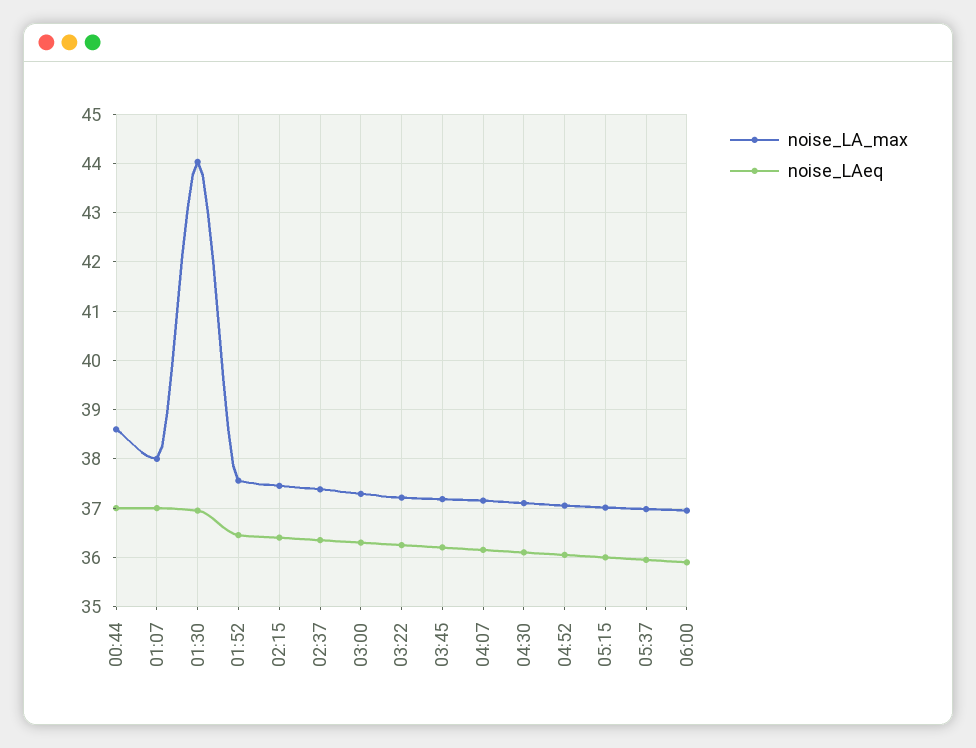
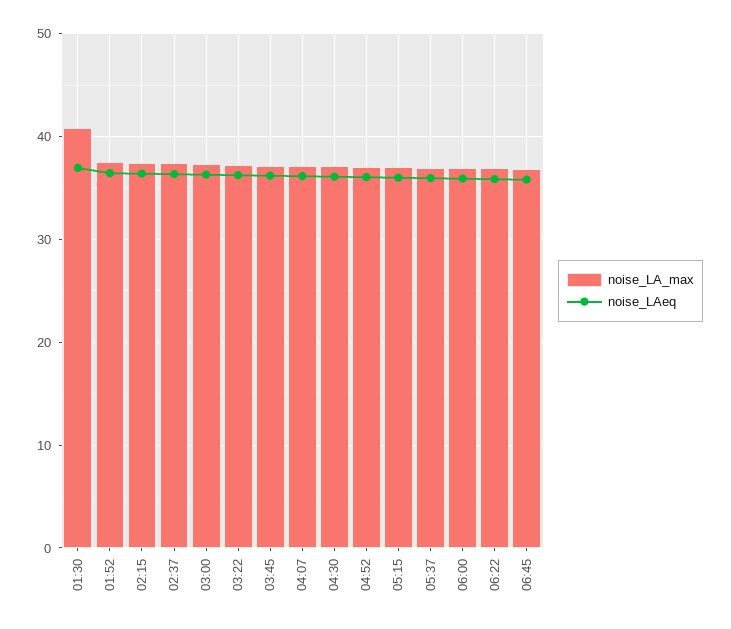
noise_LA_max, 00:44: 38.6 -> none
noise_LAeq, 00:44: 37 -> none
noise_LA_max, 01:07: 38 -> none
noise_LAeq, 01:07: 37 -> none
noise_LA_max, 01:30: 44 -> 41
noise_LA_max, 06:22: none -> 37
noise_LAeq, 06:22: none -> 36
noise_LA_max, 06:45: none -> 37
noise_LAeq, 06:45: none -> 36

